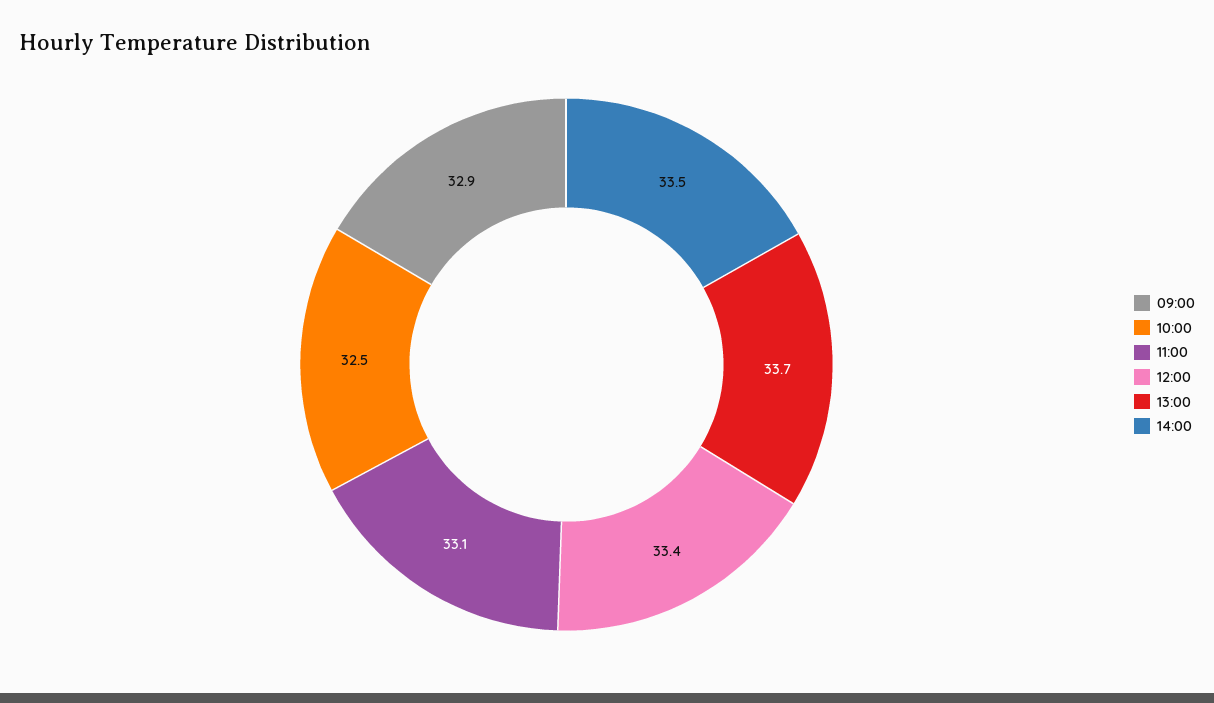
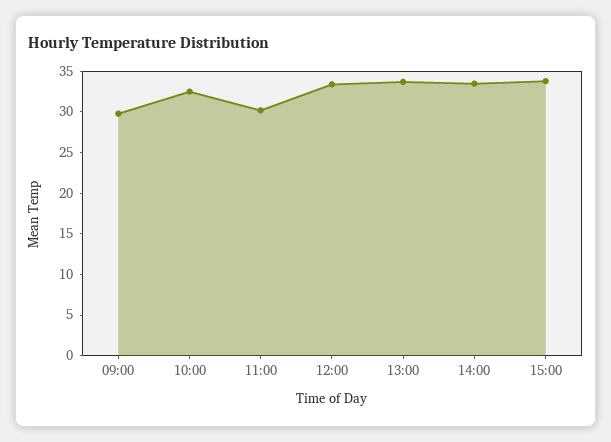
09:00: 32.9 -> 30
11:00: 33.1 -> 30
15:00: none -> 34

